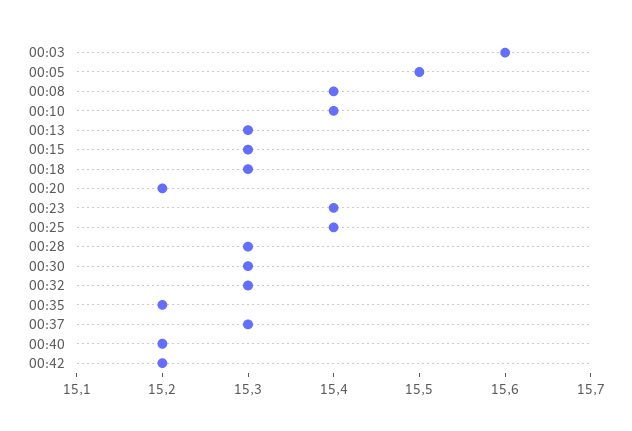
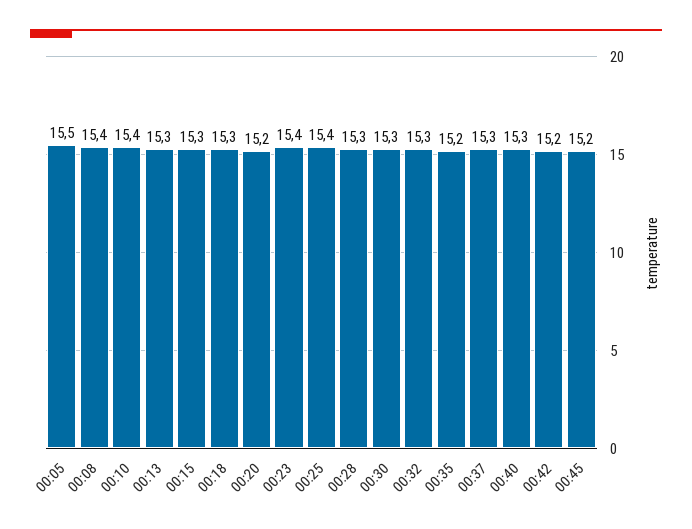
00:03: 15.6 -> none
00:40: 15.2 -> 15.3
00:45: none -> 15.2

